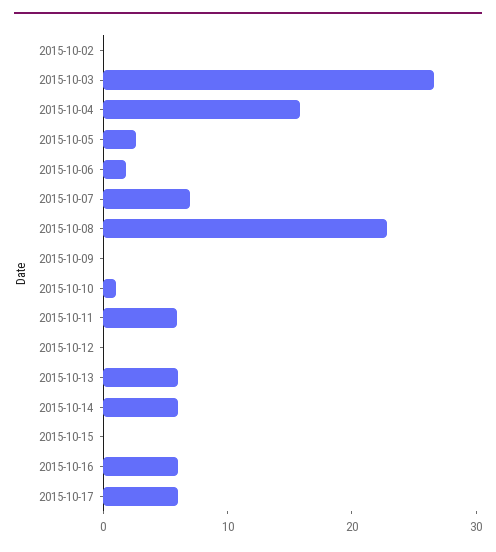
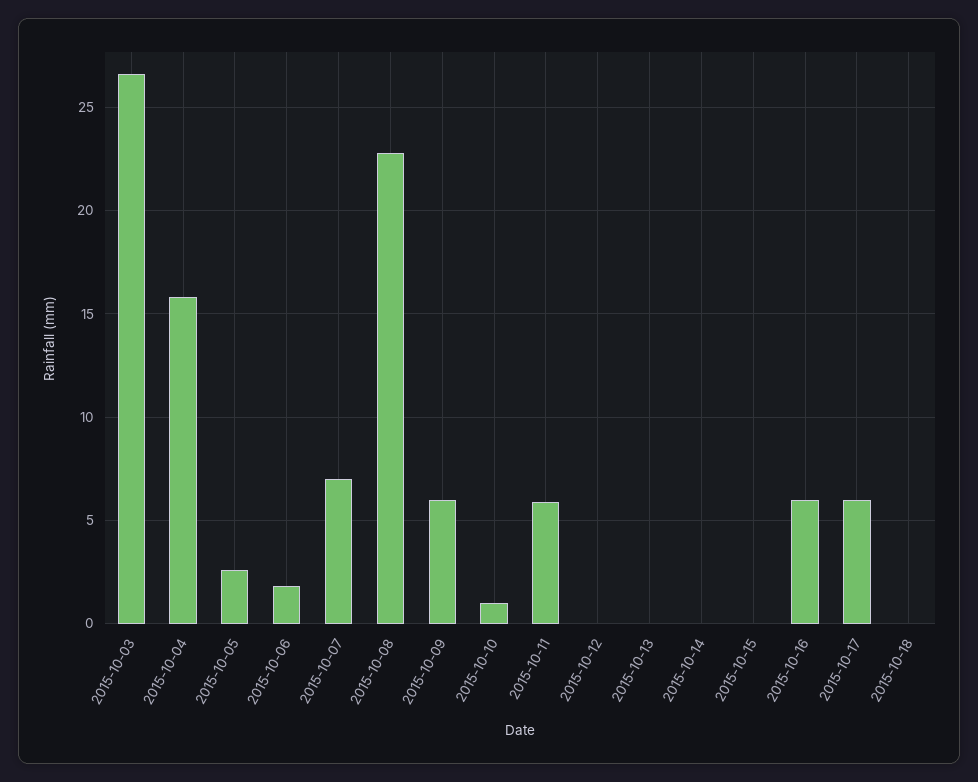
2015-10-02: 0 -> none
2015-10-09: 0 -> 6
2015-10-13: 6 -> 0
2015-10-14: 6 -> 0
2015-10-18: none -> 0

